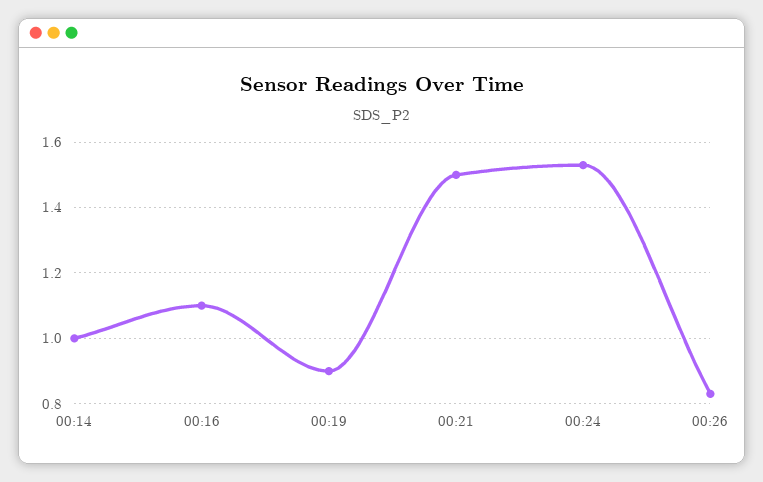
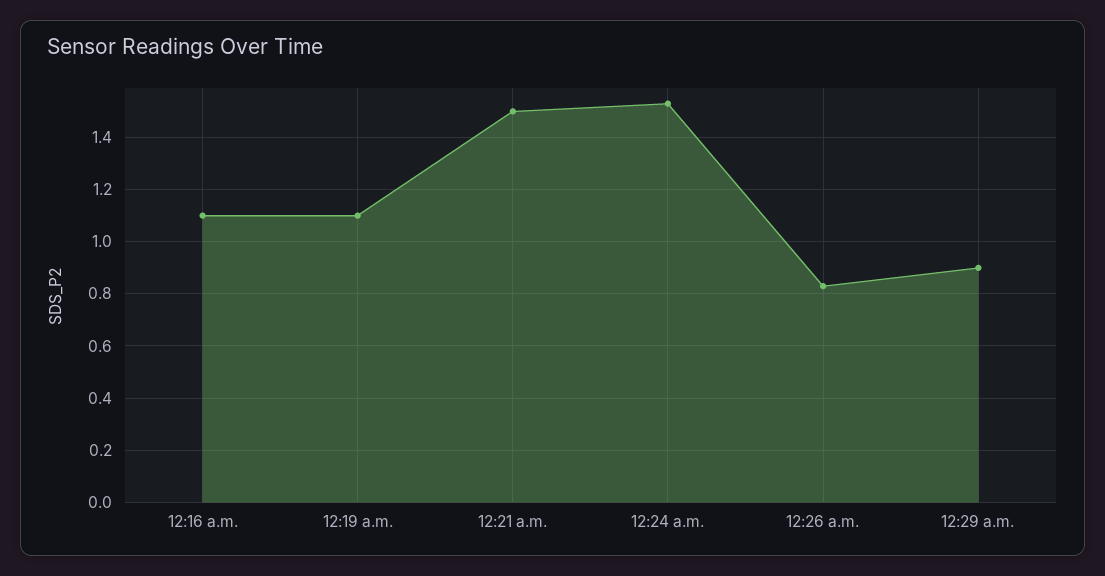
00:14: 1 -> none
00:19: 0.9 -> 1.1
12:29 a.m.: none -> 0.9

